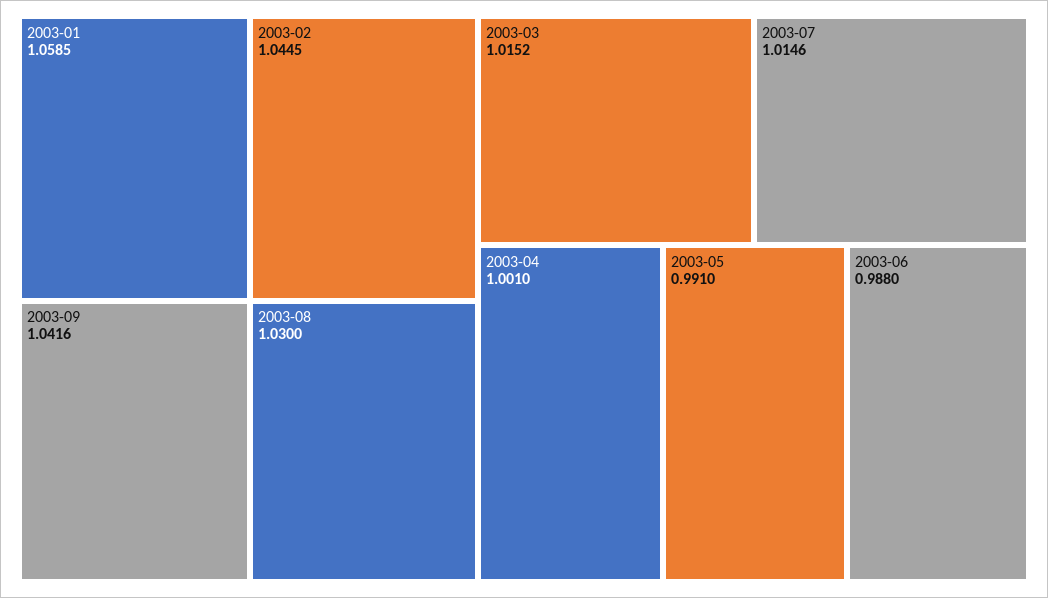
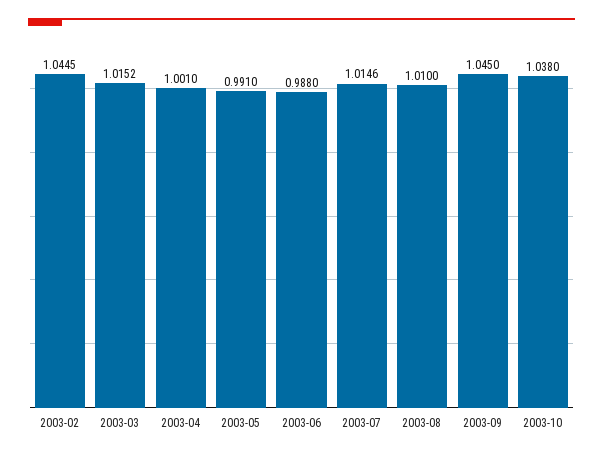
2003-01: 1.0585 -> none
2003-09: 1.0416 -> 1.045
2003-08: 1.03 -> 1.01
2003-10: none -> 1.038

